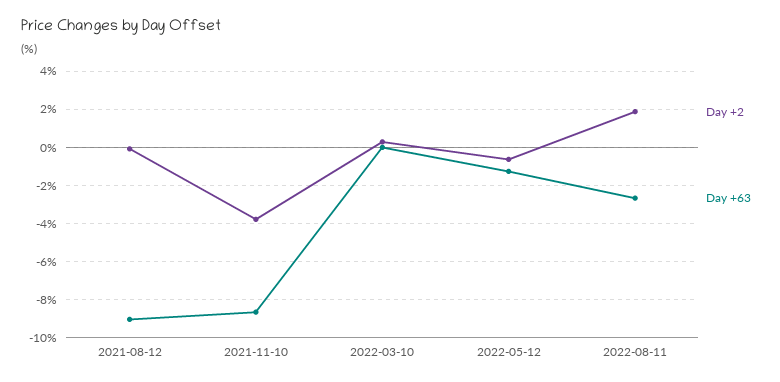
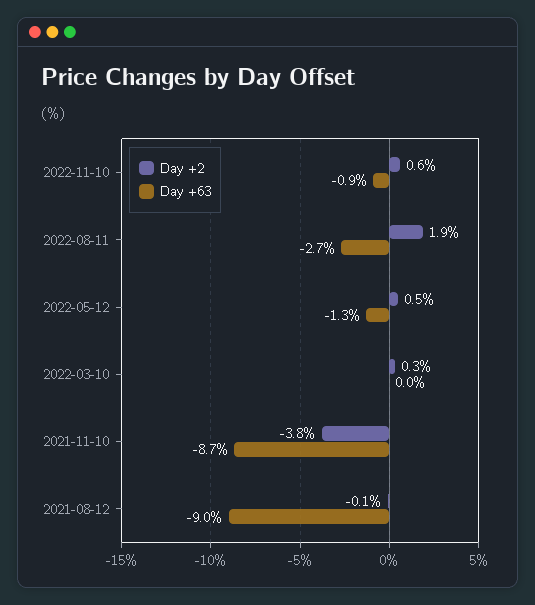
Day +2, 2022-05-12: -0.5 -> 0.5
Day +2, 2022-11-10: none -> 0.6
Day +63, 2022-11-10: none -> -0.9

